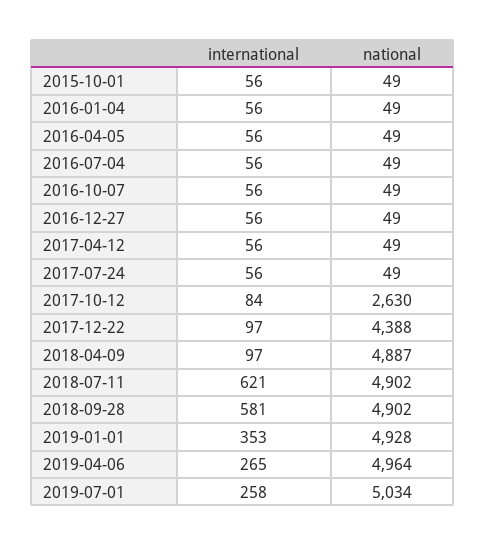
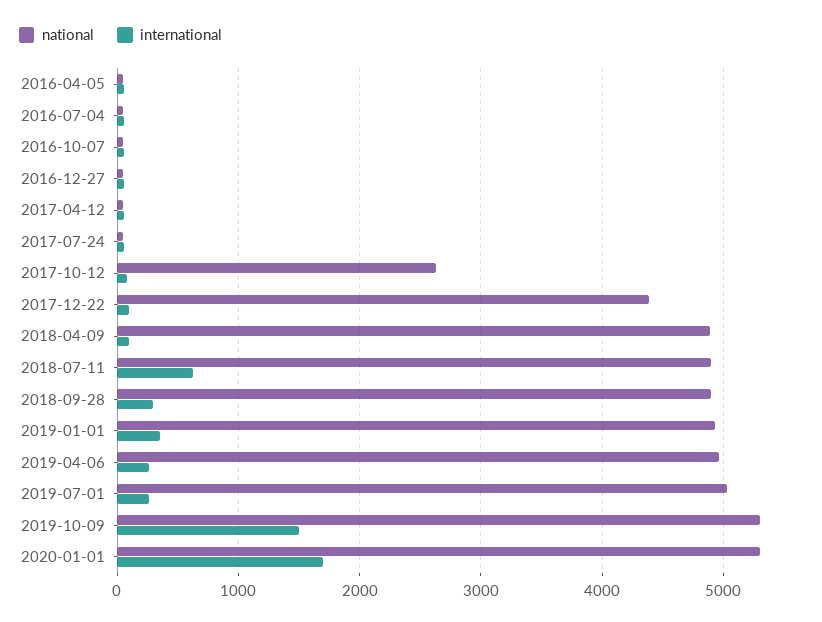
international, 2015-10-01: 56 -> none
national, 2015-10-01: 49 -> none
international, 2016-01-04: 56 -> none
national, 2016-01-04: 49 -> none
international, 2018-09-28: 581 -> 300
national, 2019-10-09: none -> 5300
international, 2019-10-09: none -> 1500
national, 2020-01-01: none -> 5300
international, 2020-01-01: none -> 1700

